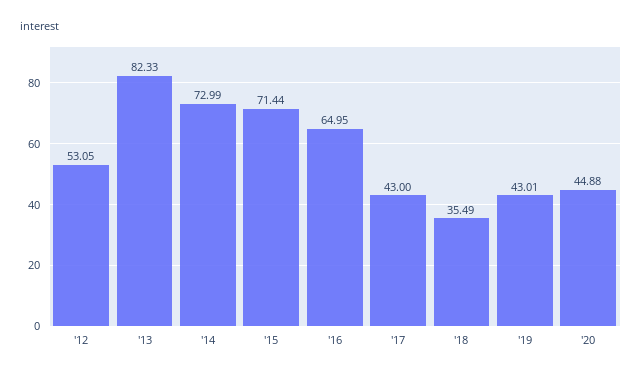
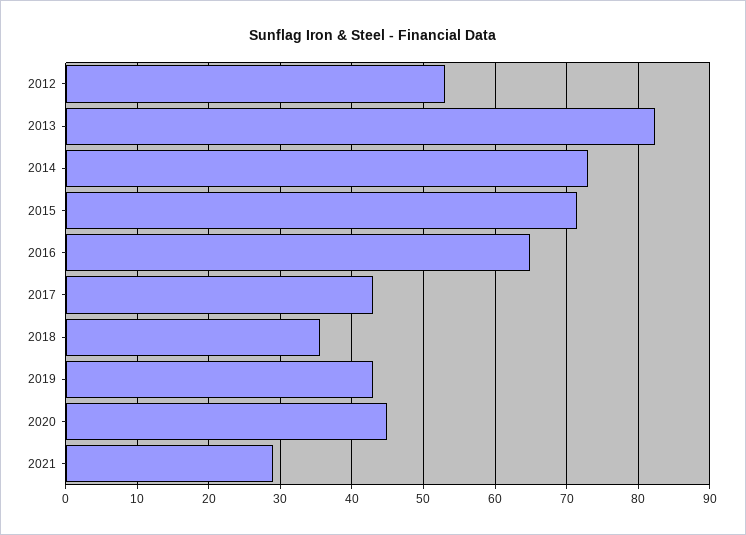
2021: none -> 29

